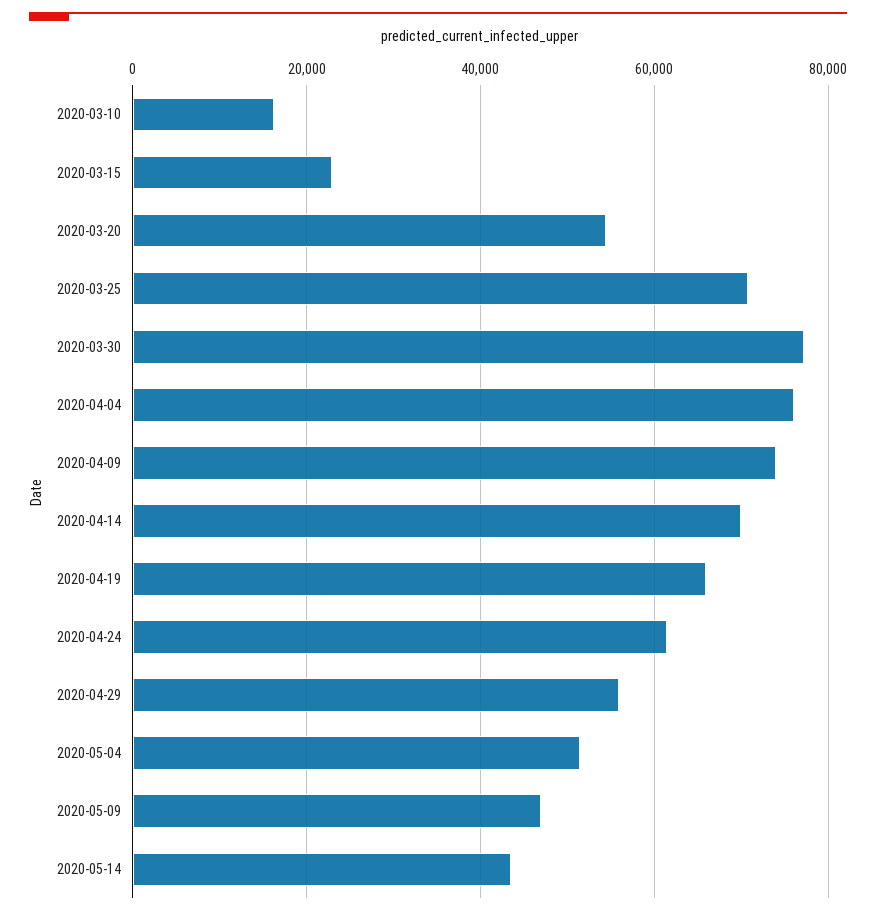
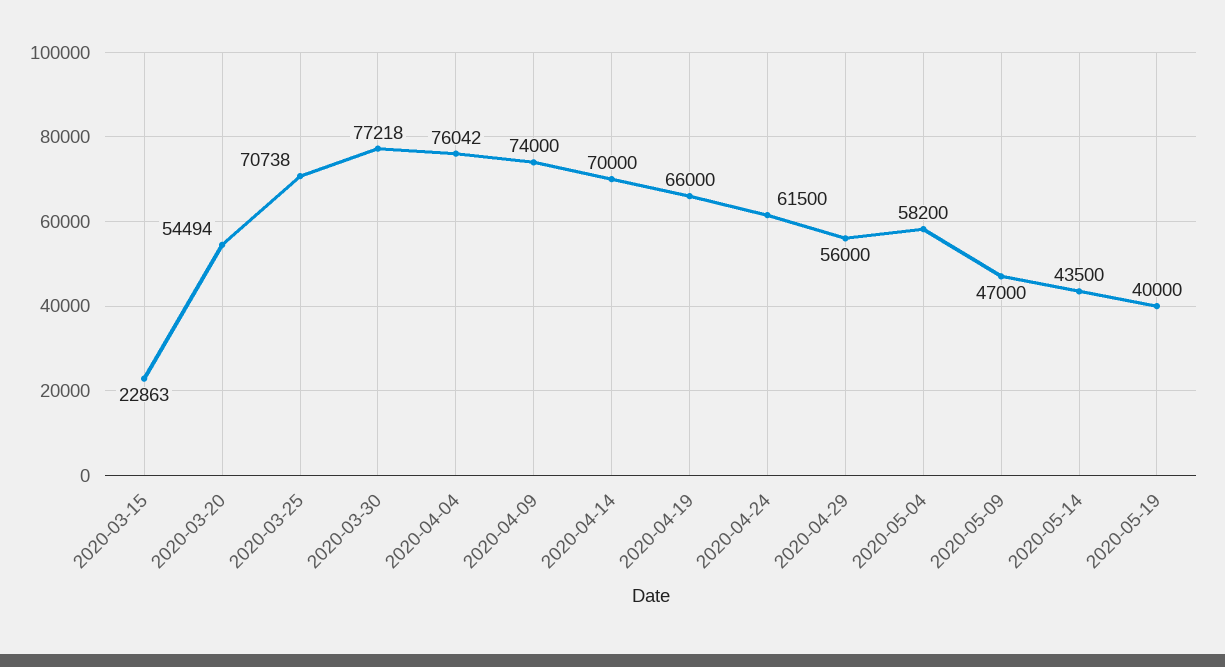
2020-03-10: 16000 -> none
2020-05-04: 52000 -> 58200
2020-05-19: none -> 40000

